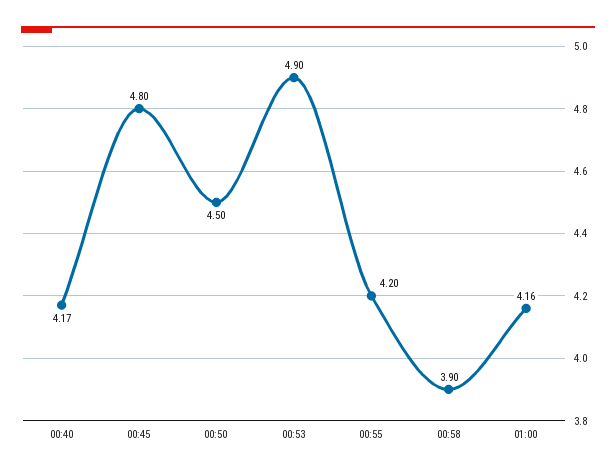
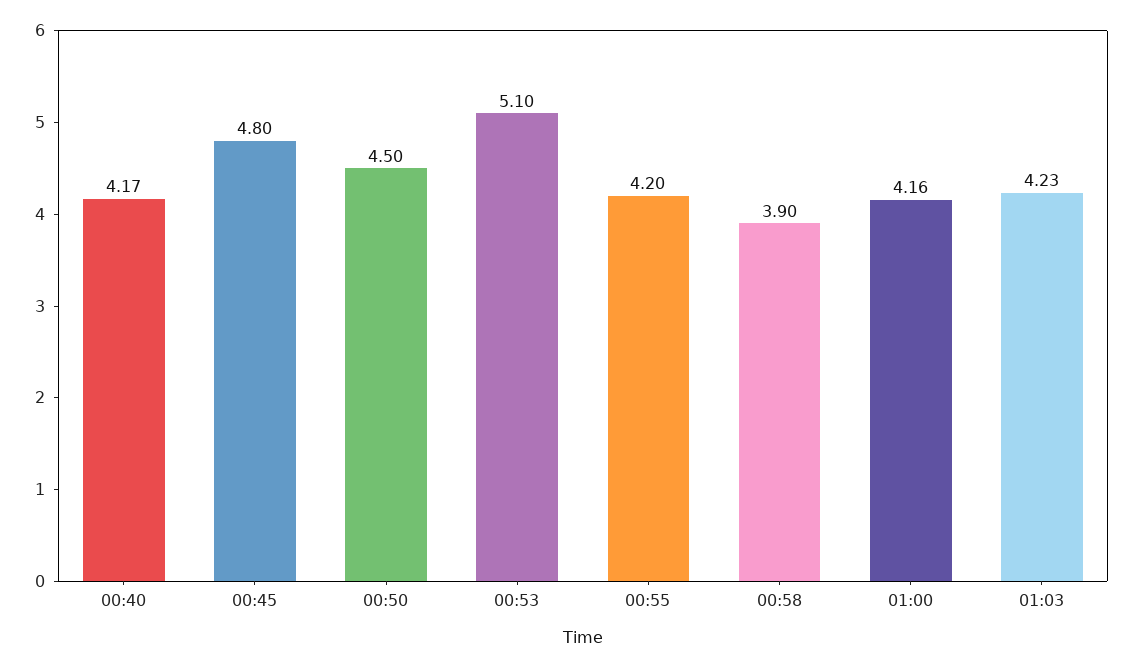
00:53: 4.9 -> 5.1
01:03: none -> 4.23

